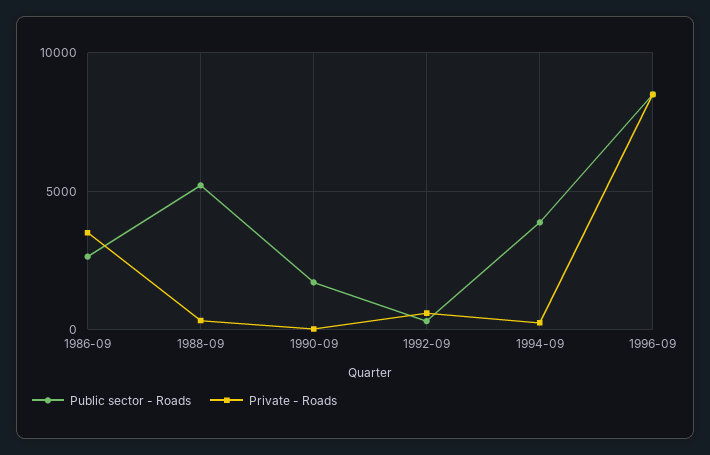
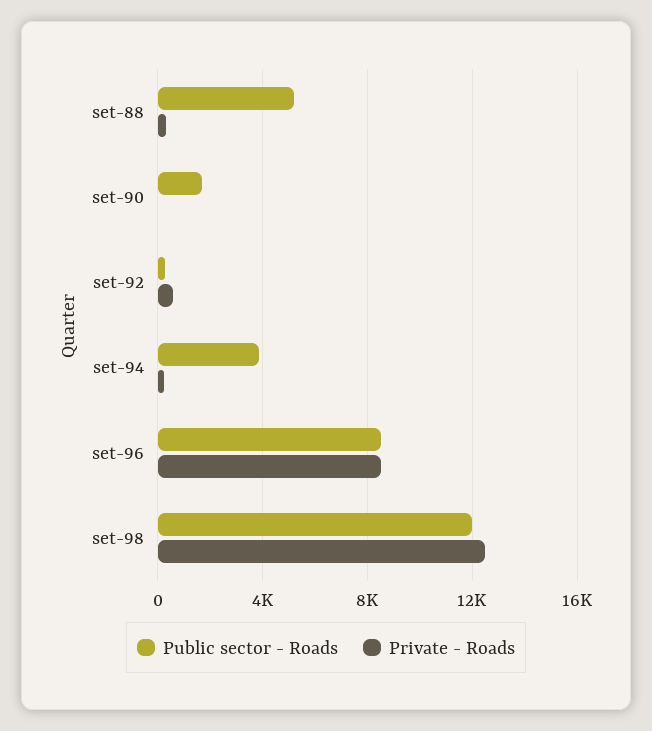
Public sector - Roads, 1986-09: 2500 -> none
Private - Roads, 1986-09: 3500 -> none
Public sector - Roads, set-98: none -> 12000
Private - Roads, set-98: none -> 12500

